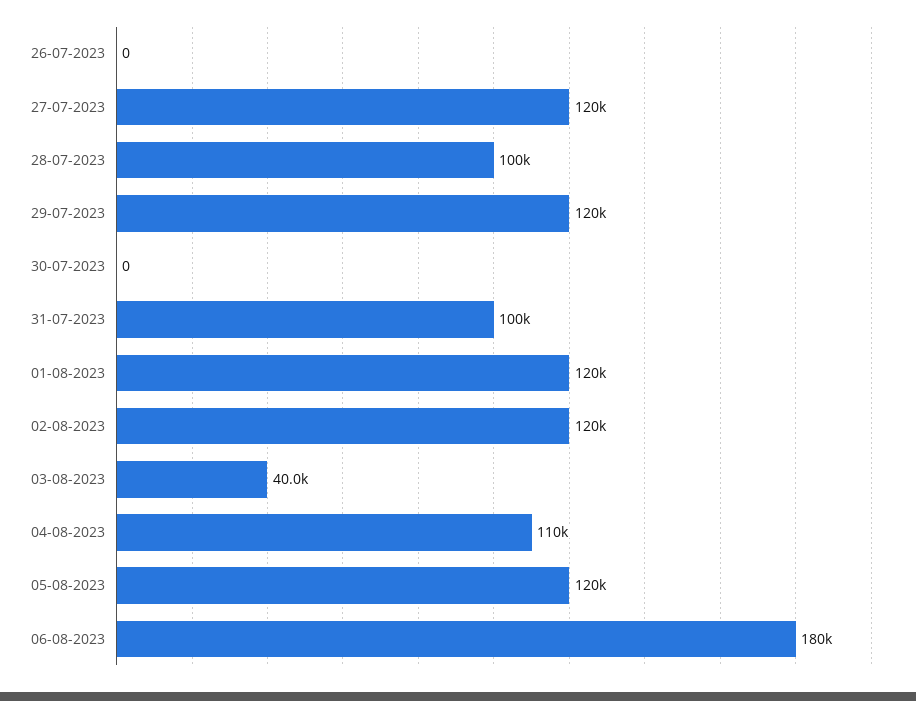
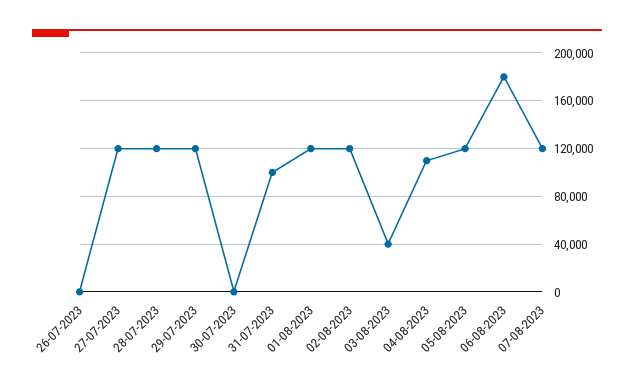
28-07-2023: 100000 -> 120000
07-08-2023: none -> 120000

